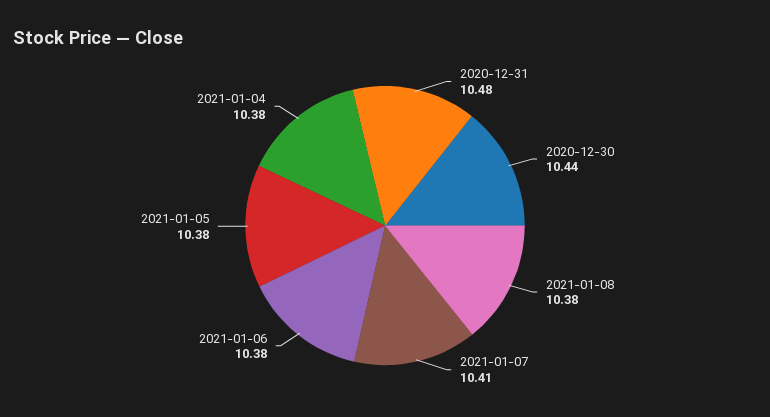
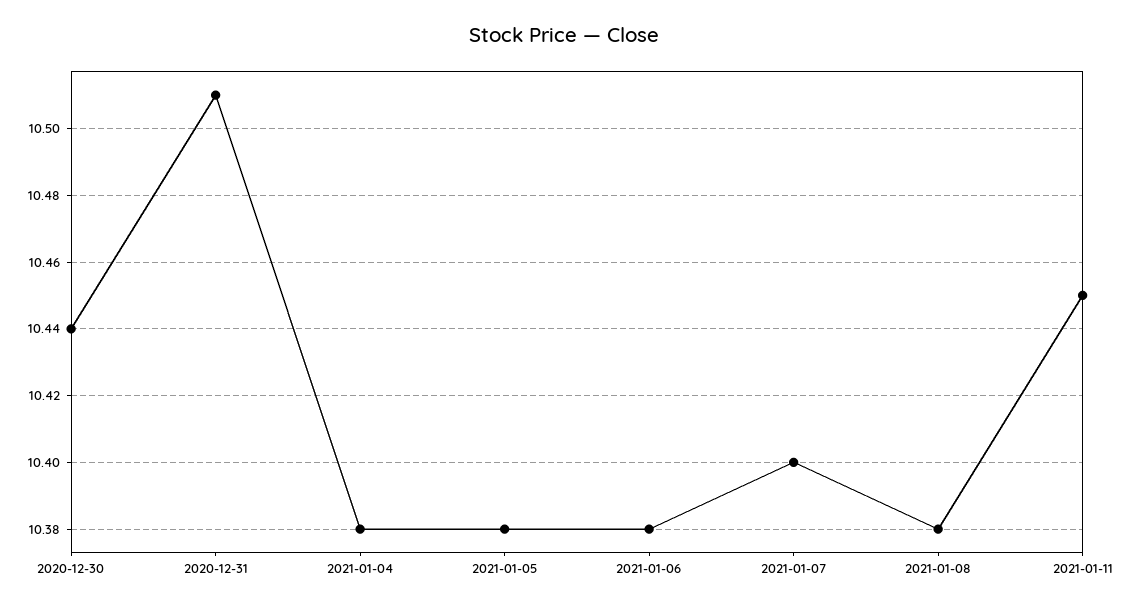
2020-12-31: 10.48 -> 10.51
2021-01-07: 10.41 -> 10.4
2021-01-11: none -> 10.45

